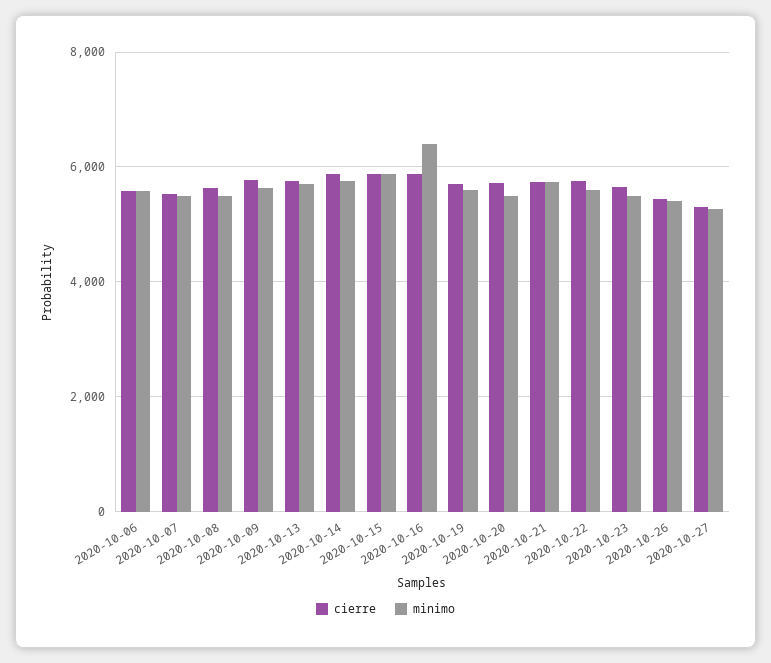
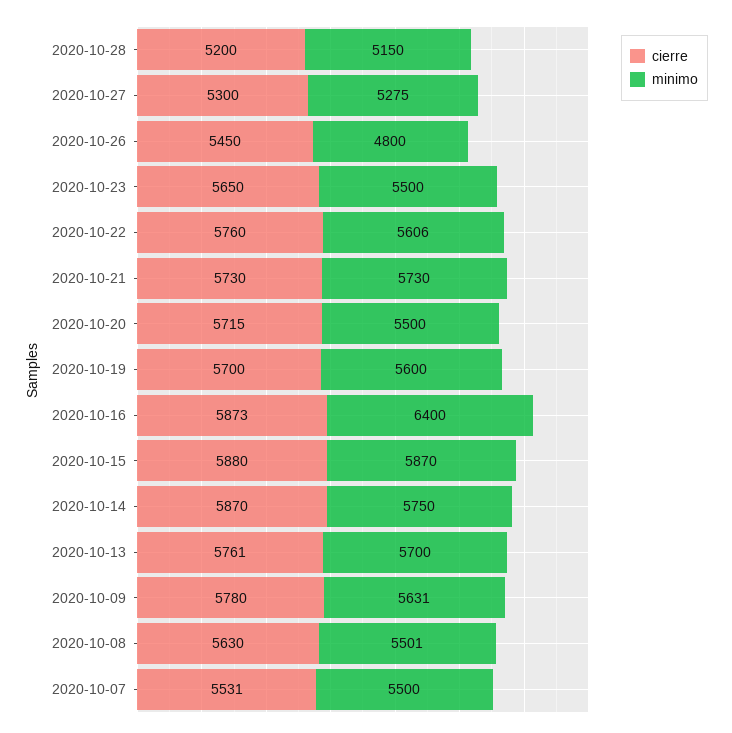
cierre, 2020-10-06: 5600 -> none
minimo, 2020-10-06: 5600 -> none
minimo, 2020-10-26: 5400 -> 4800
cierre, 2020-10-28: none -> 5200
minimo, 2020-10-28: none -> 5150

